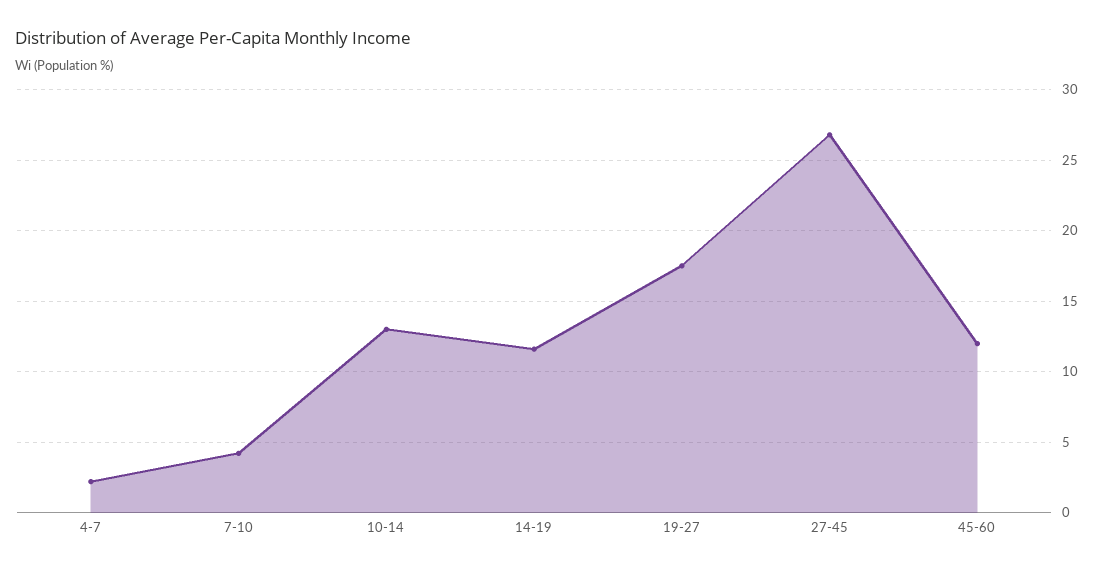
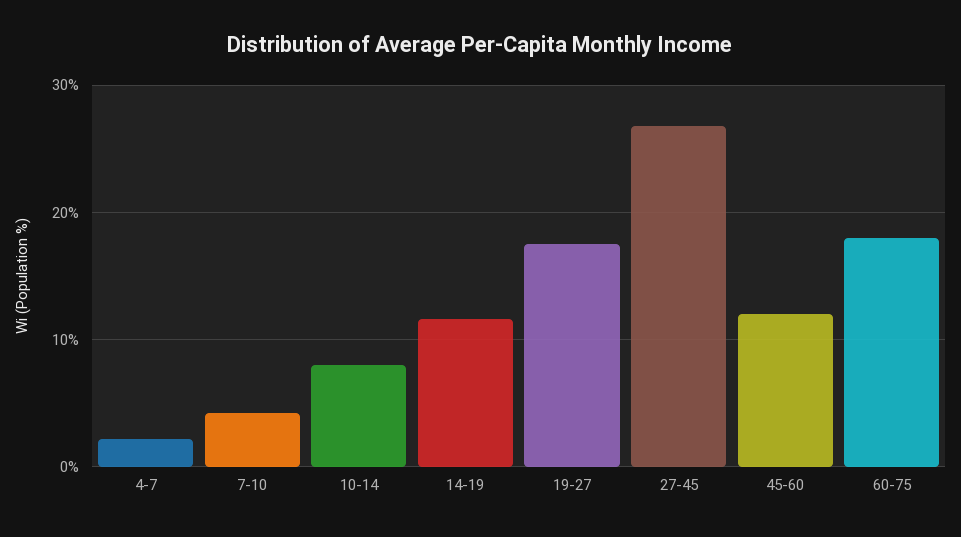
10-14: 13 -> 8
60-75: none -> 18

